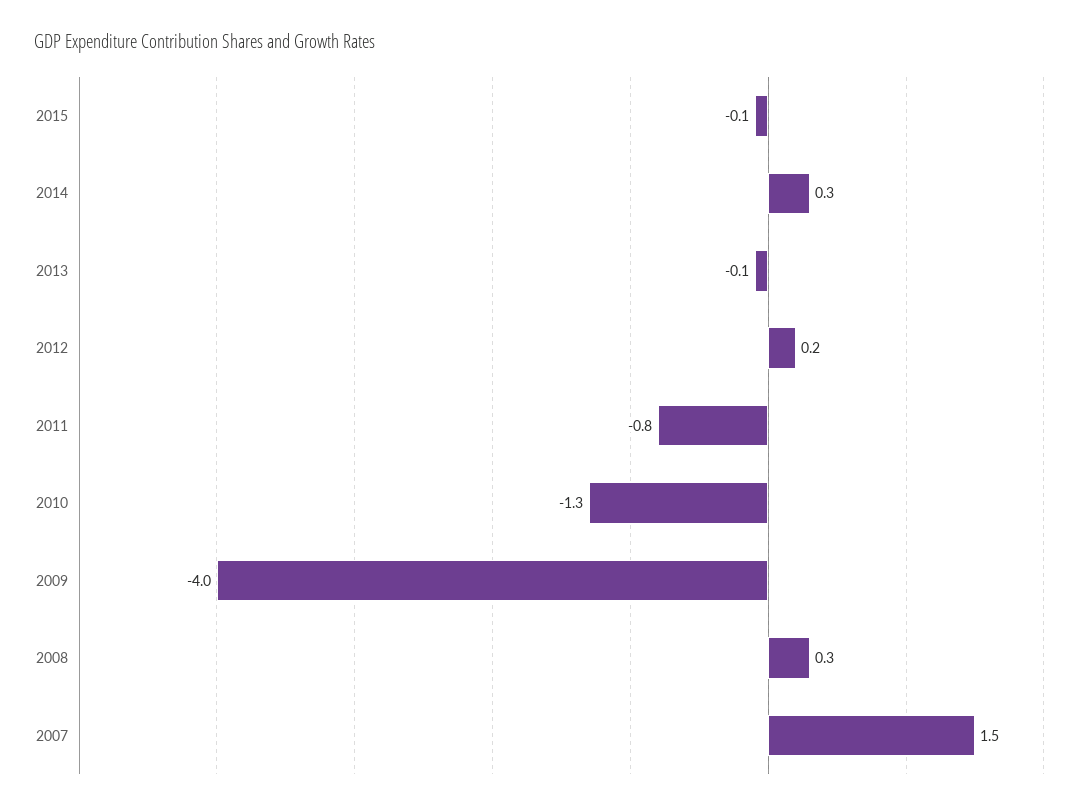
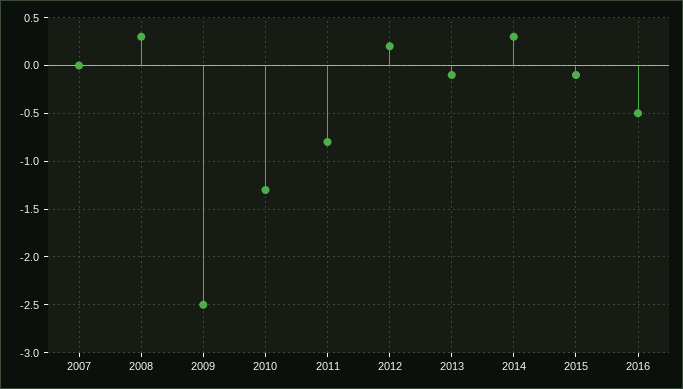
2009: -4 -> -2.5
2007: 1.5 -> 0
2016: none -> -0.5

